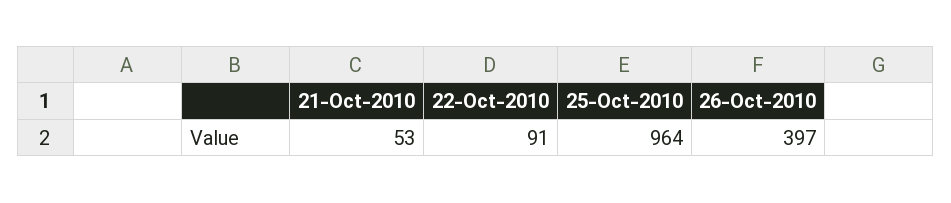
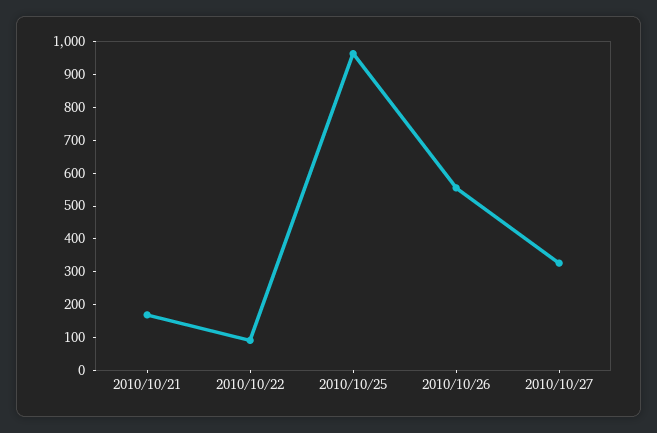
21-Oct-2010: 53 -> 175
26-Oct-2010: 397 -> 550
2010/10/27: none -> 325

